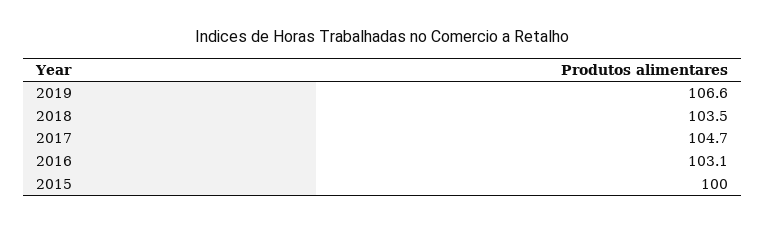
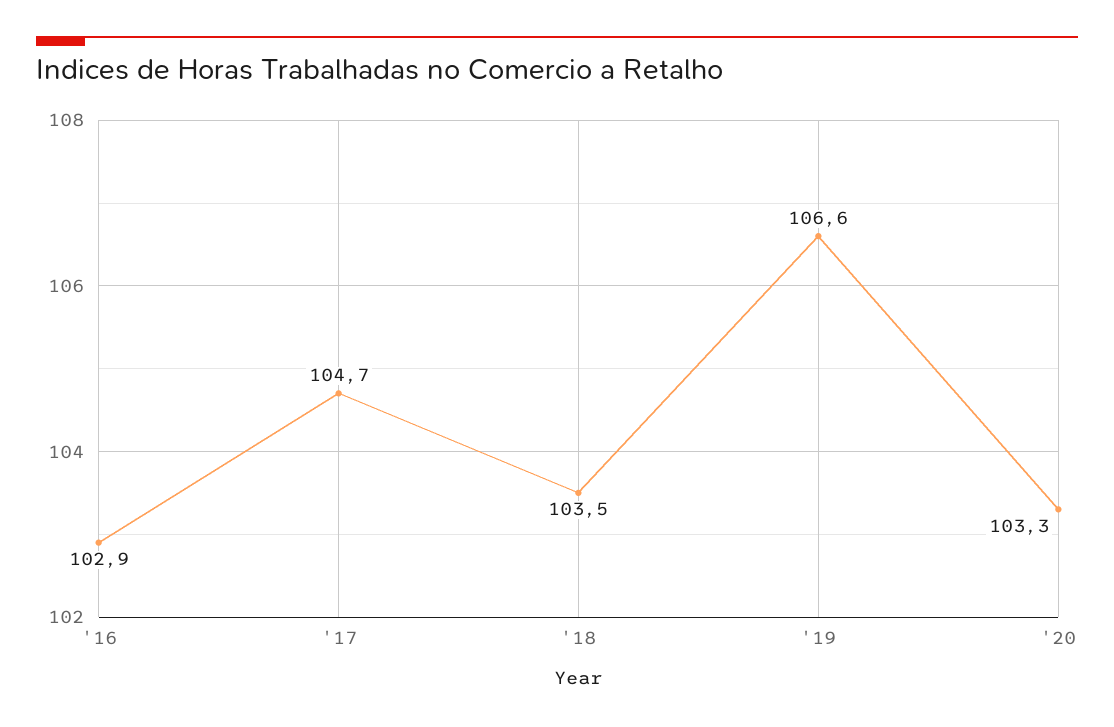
2016: 103.1 -> 102.9
2015: 100 -> none
'20: none -> 103.3

